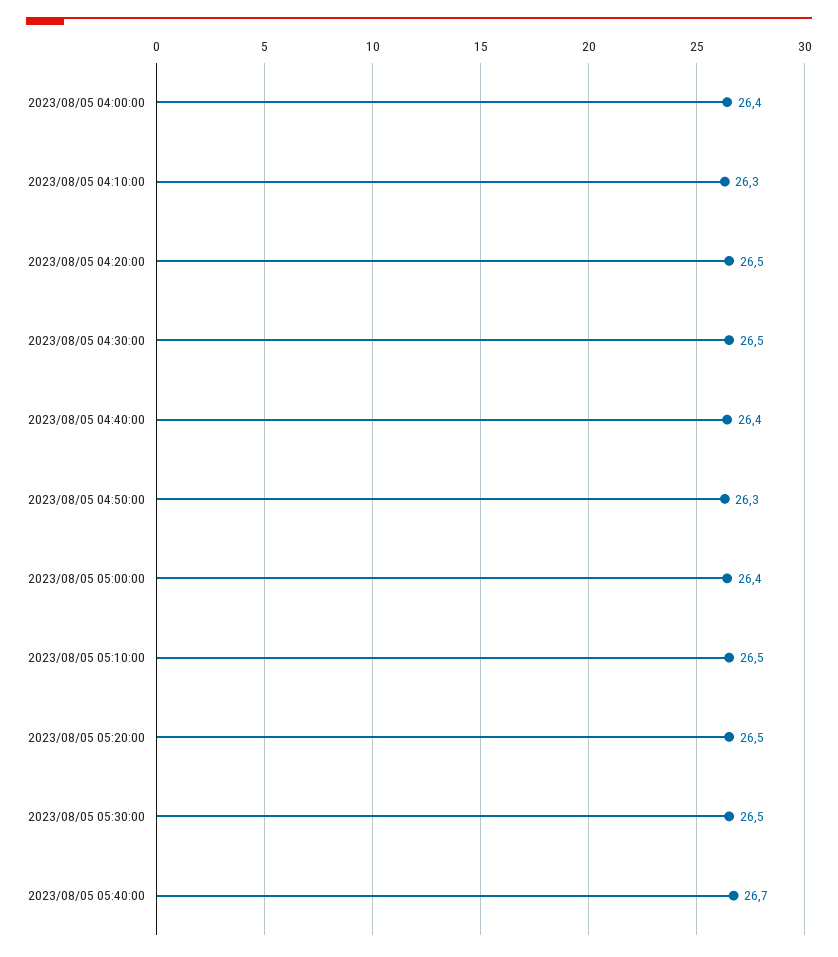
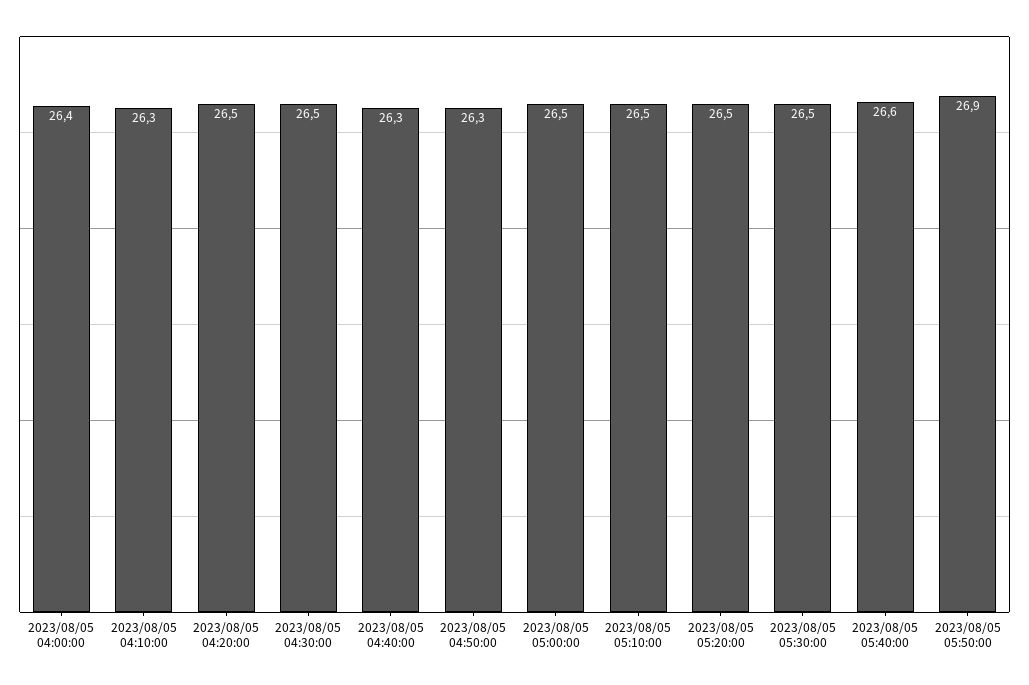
2023/08/05 04:40:00: 26.4 -> 26.3
2023/08/05 05:00:00: 26.4 -> 26.5
2023/08/05 05:40:00: 26.7 -> 26.6
2023/08/05 05:50:00: none -> 26.9

